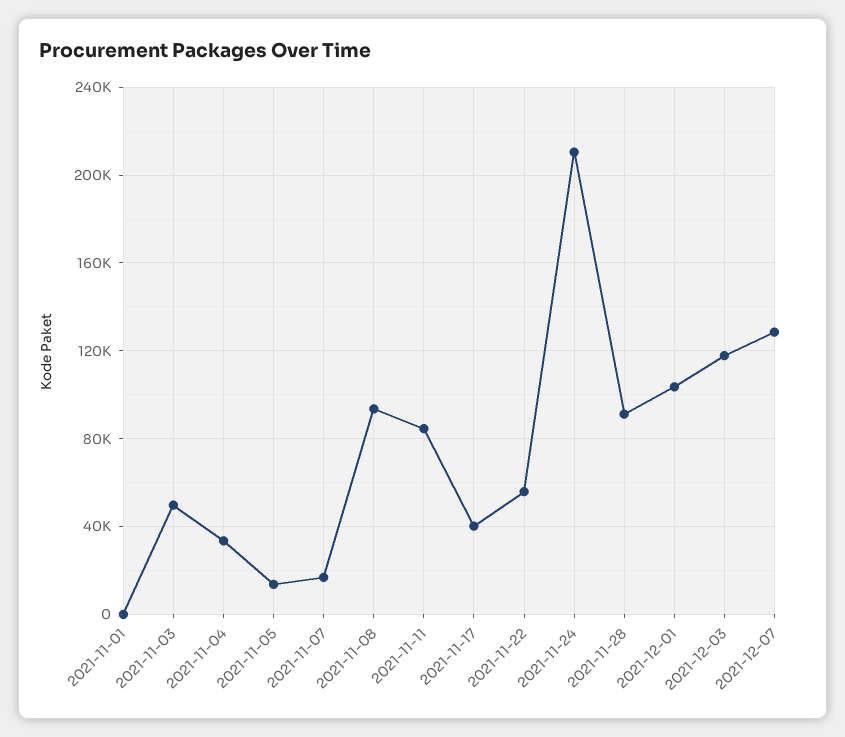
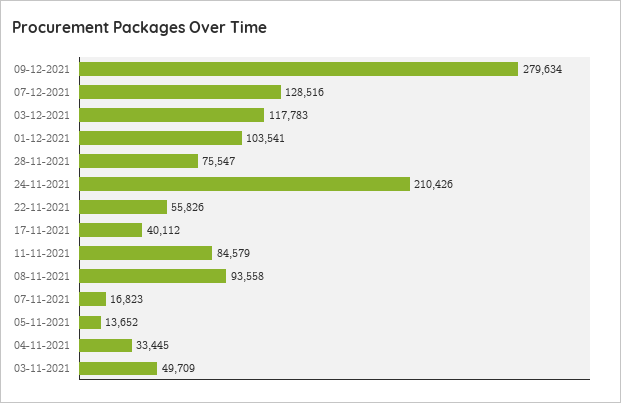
2021-11-01: 0 -> none
2021-11-28: 90000 -> 75547
09-12-2021: none -> 279634

